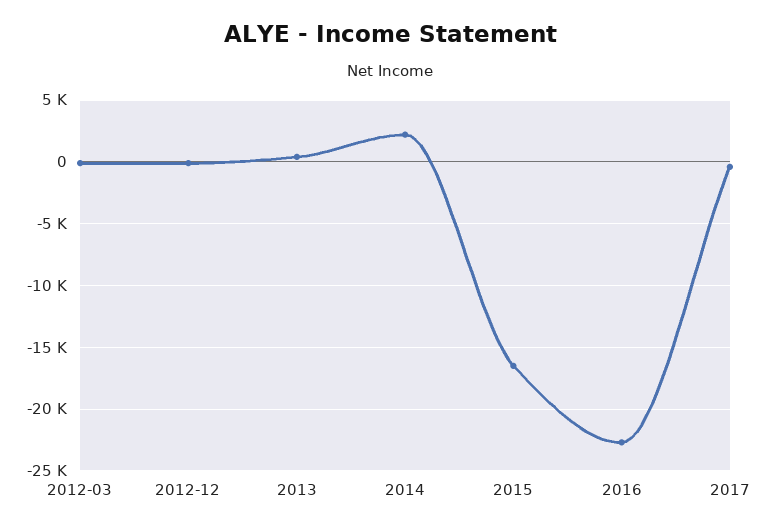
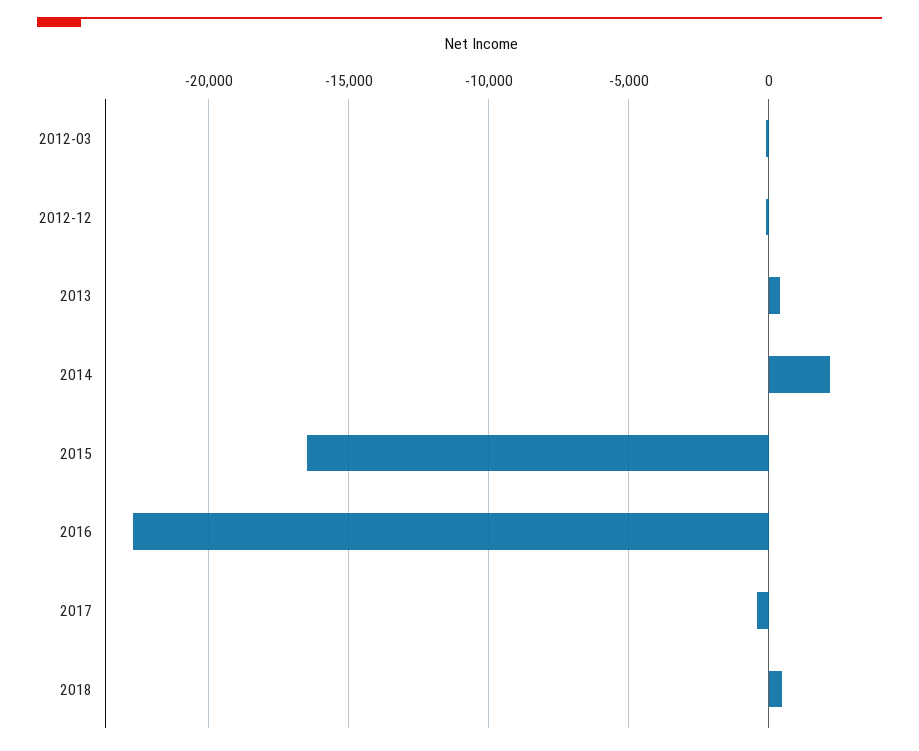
2018: none -> 500

